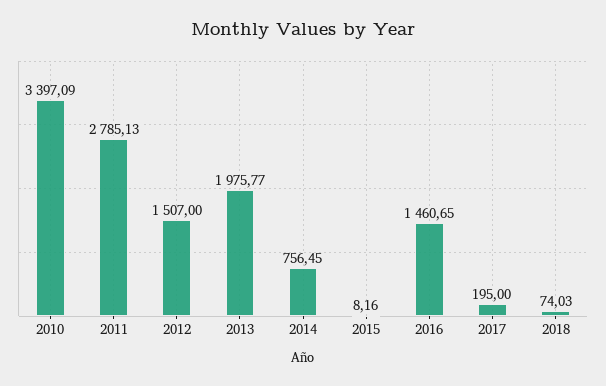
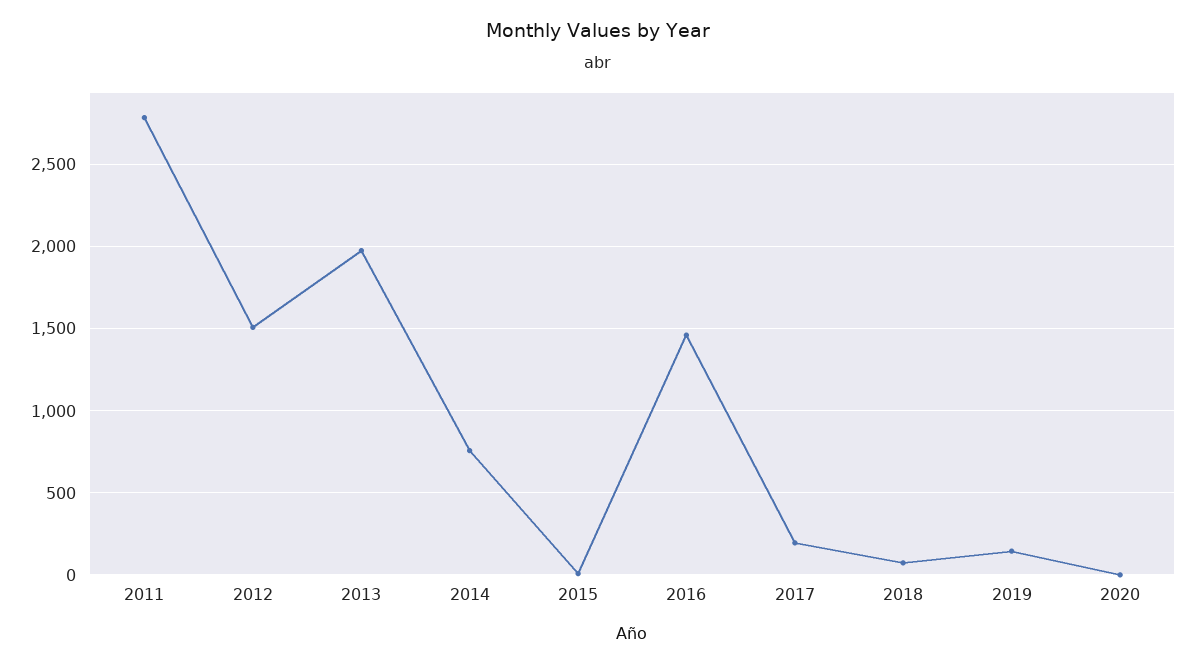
2010: 3397.09 -> none
2019: none -> 150
2020: none -> 0

